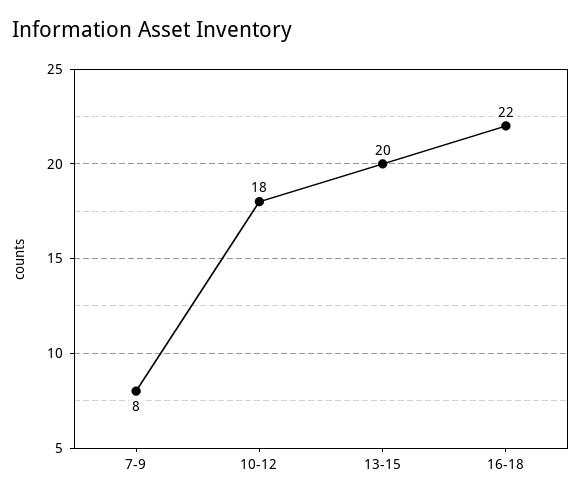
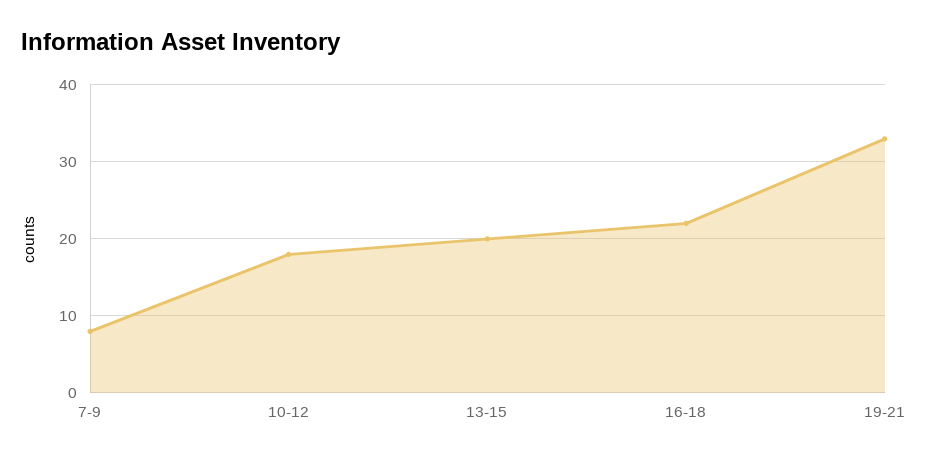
19-21: none -> 33

